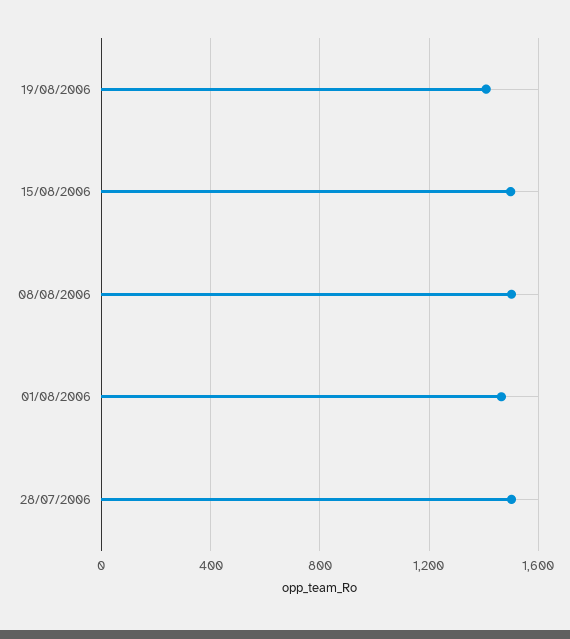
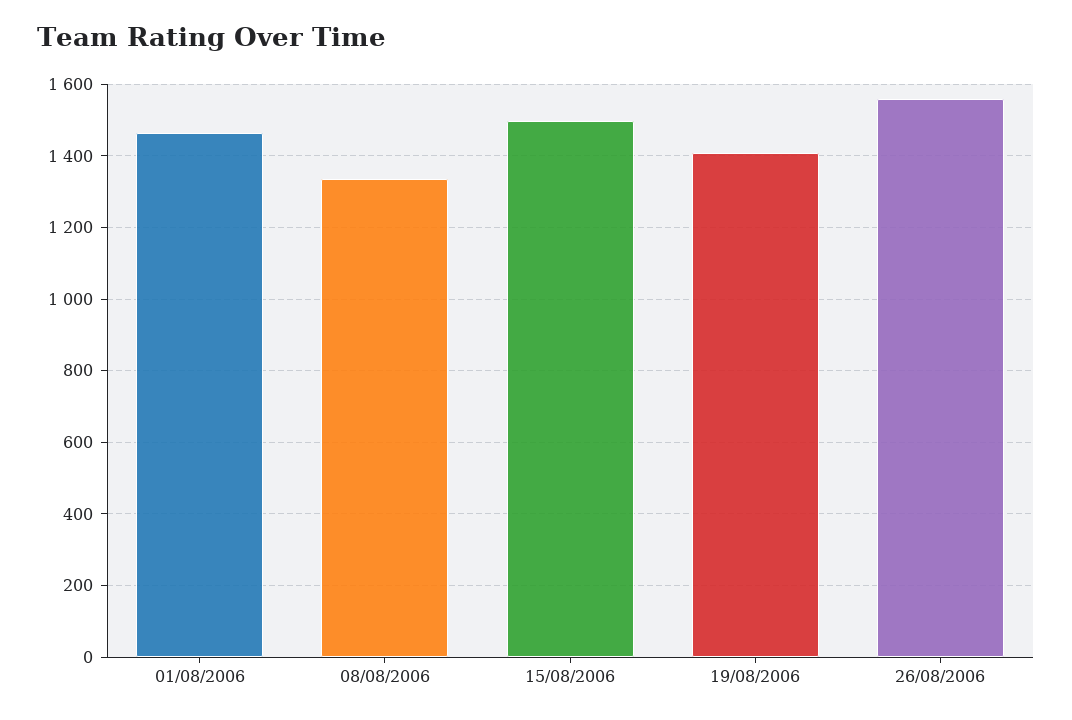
08/08/2006: 1500 -> 1340
28/07/2006: 1500 -> none
26/08/2006: none -> 1560

